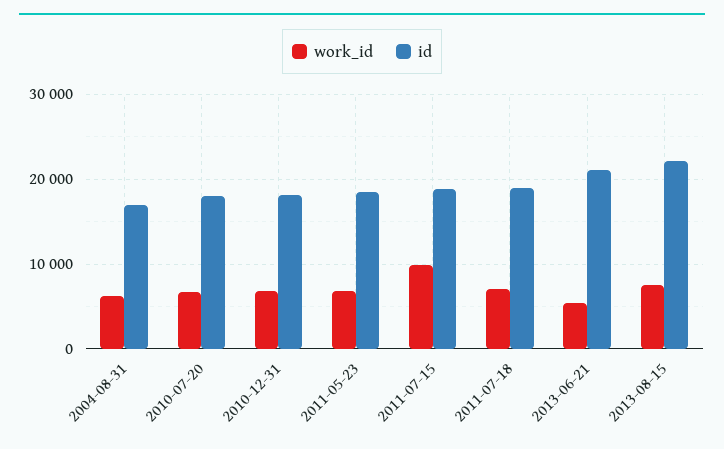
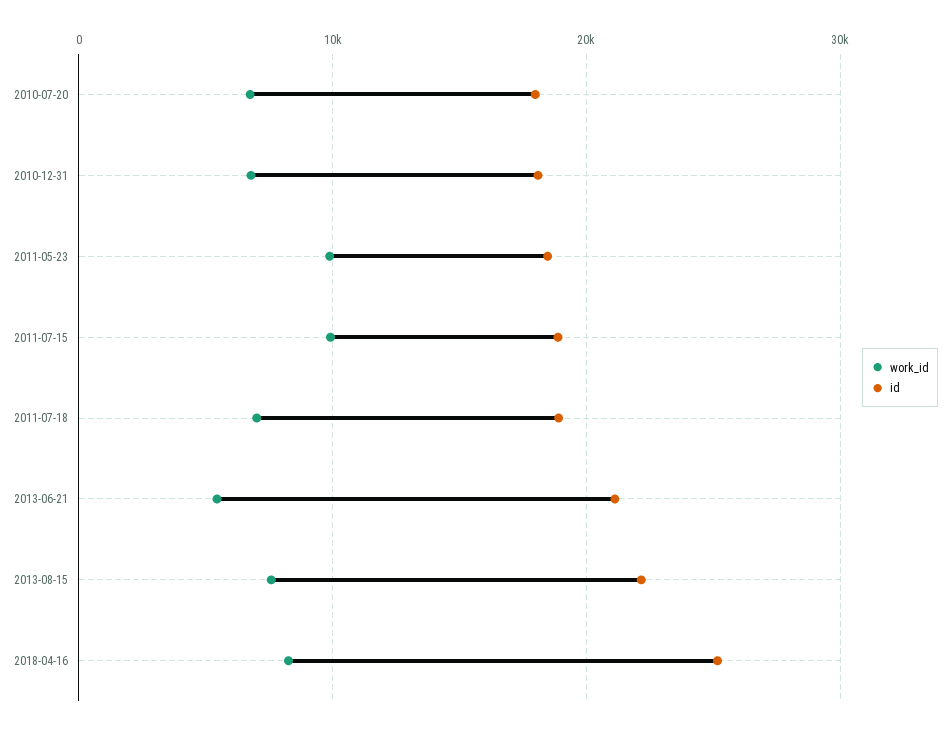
work_id, 2004-08-31: 6000 -> none
id, 2004-08-31: 17000 -> none
work_id, 2011-05-23: 7000 -> 10000
work_id, 2018-04-16: none -> 8000
id, 2018-04-16: none -> 25000

